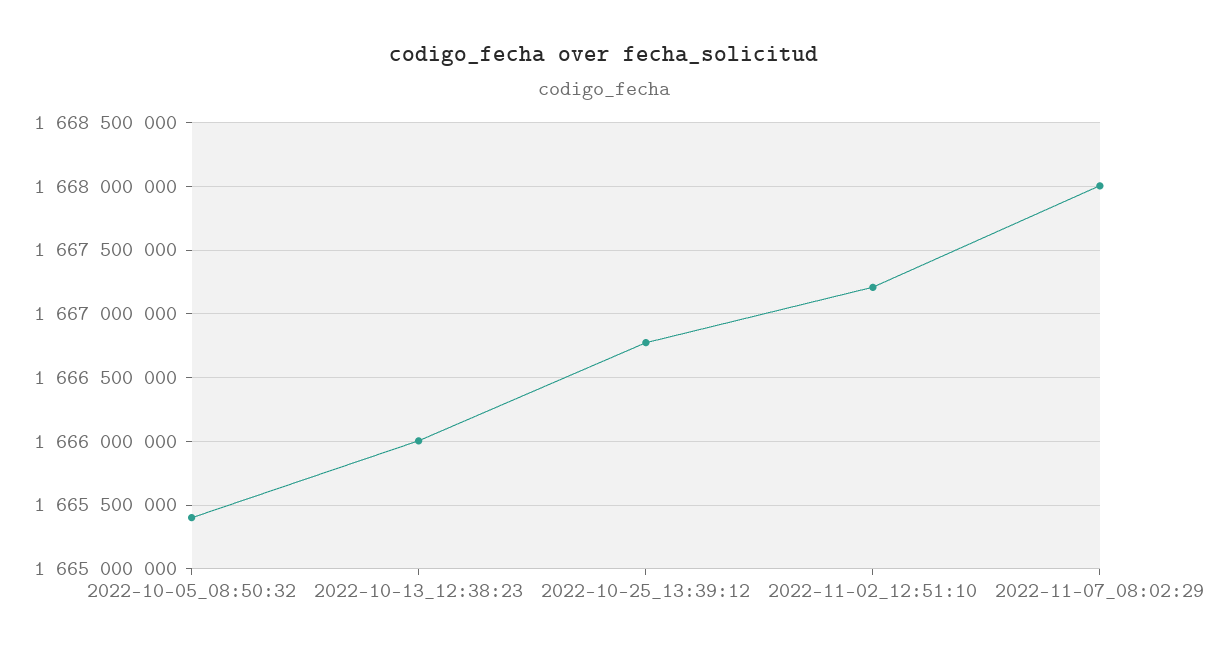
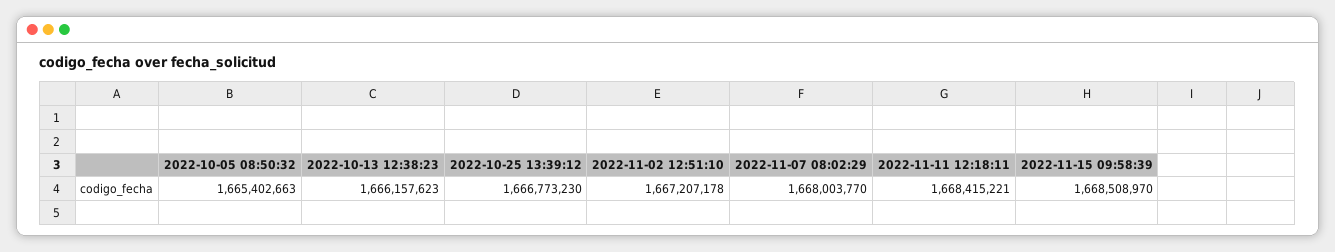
2022-10-13_12:38:23: 1666000000 -> 1666157623
2022-11-11 12:18:11: none -> 1668415221
2022-11-15 09:58:39: none -> 1668508970

